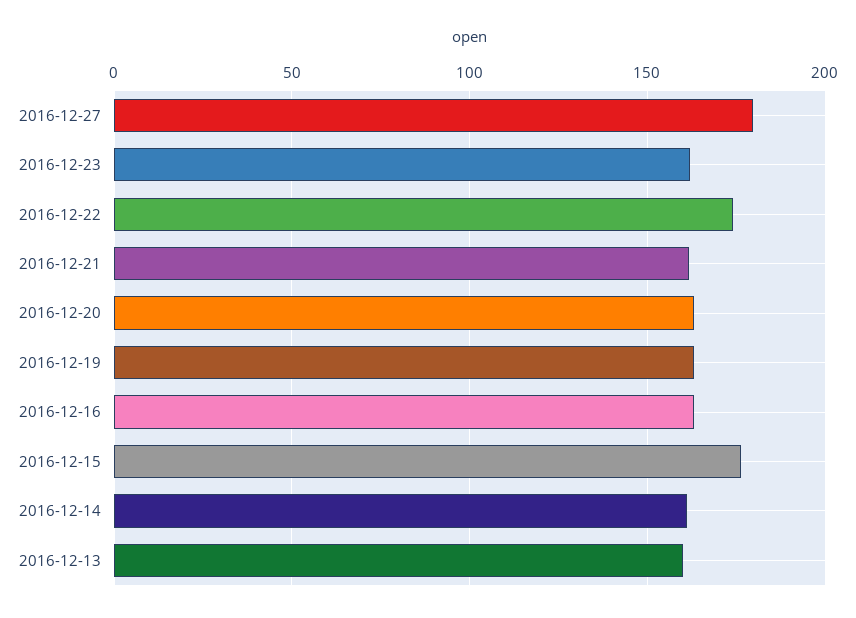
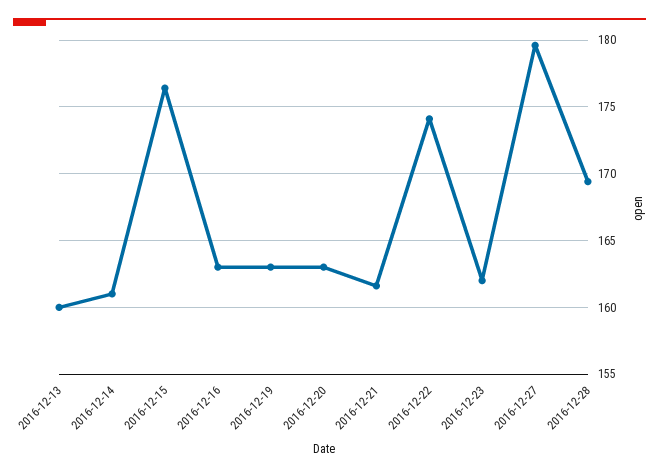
2016-12-28: none -> 169.5

